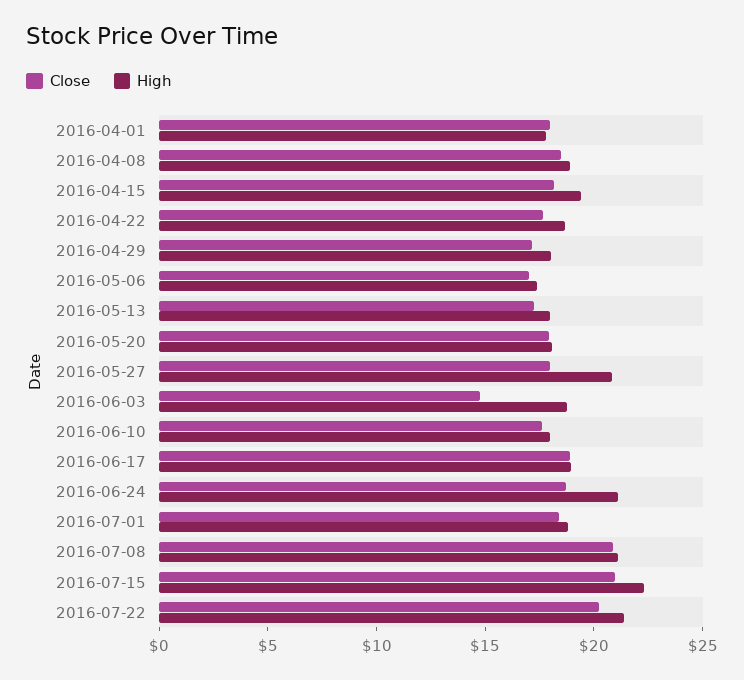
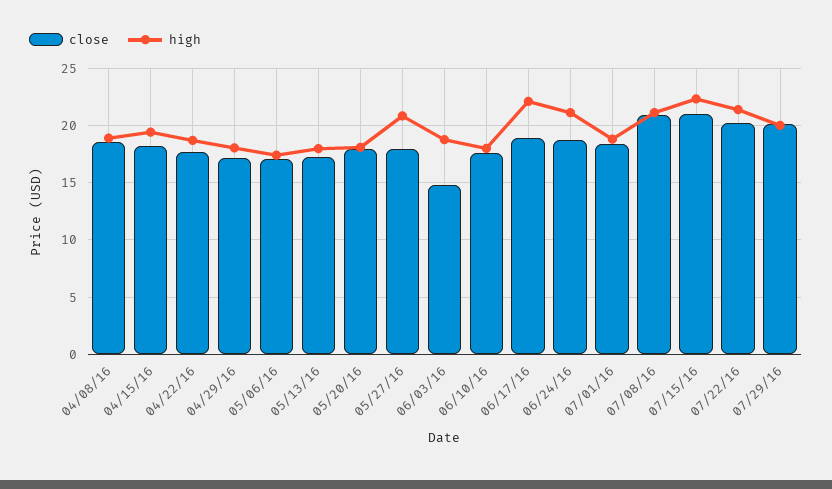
Close, 2016-04-01: 18 -> none
High, 2016-04-01: 18 -> none
High, 2016-06-17: 19 -> 22
Close, 07/29/16: none -> 20
High, 07/29/16: none -> 20

